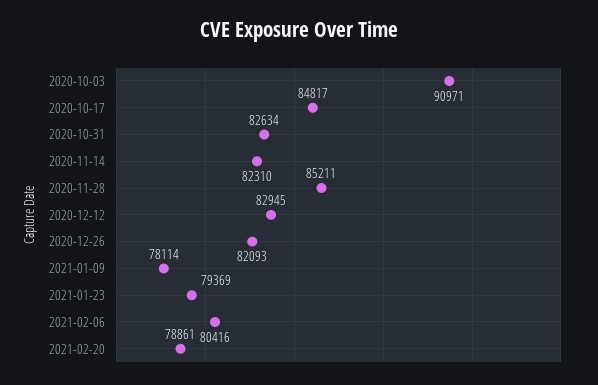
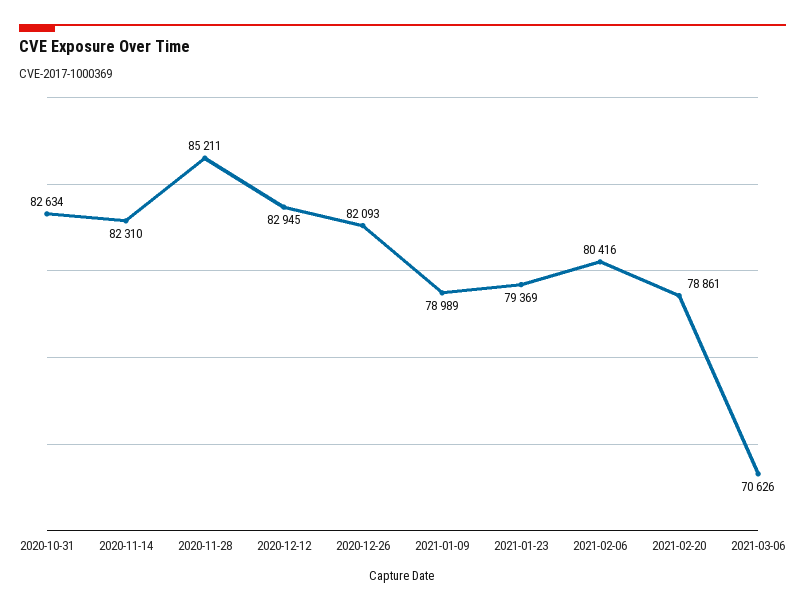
2020-10-03: 90971 -> none
2020-10-17: 84817 -> none
2021-01-09: 78114 -> 78989
2021-03-06: none -> 70626

